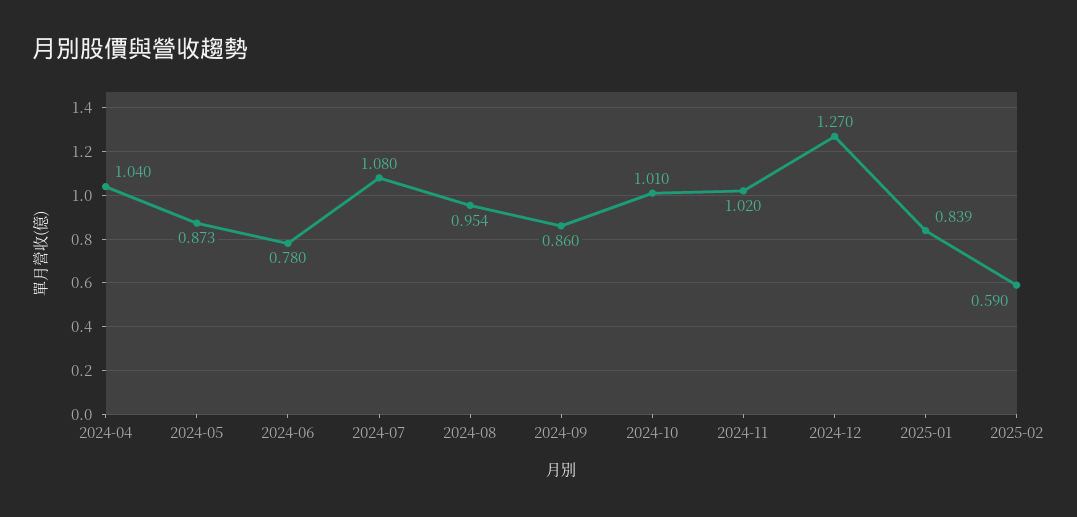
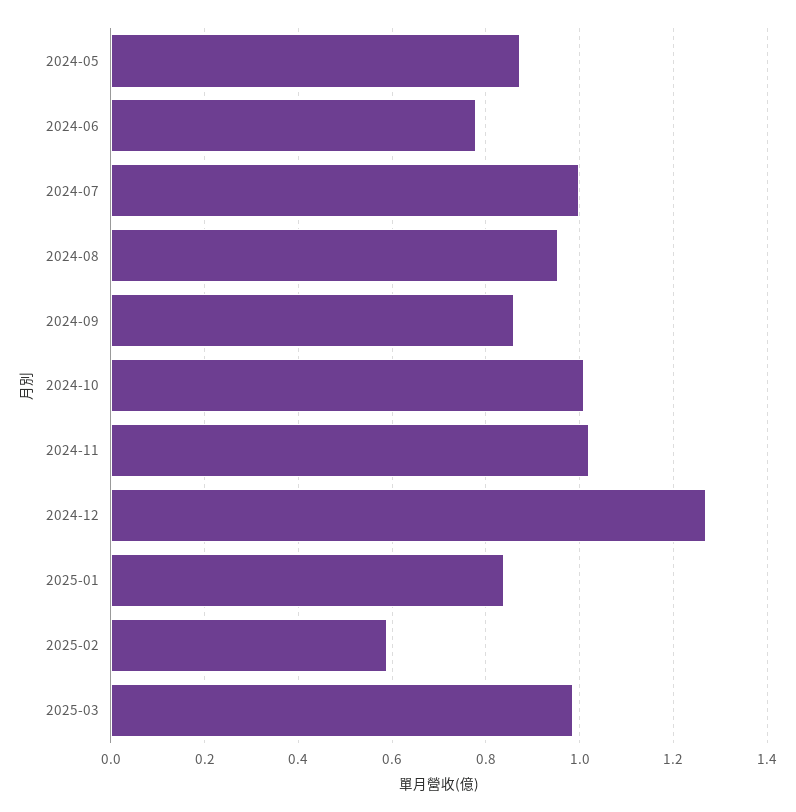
2024-04: 1.04 -> none
2024-07: 1.08 -> 1
2025-03: none -> 0.98

